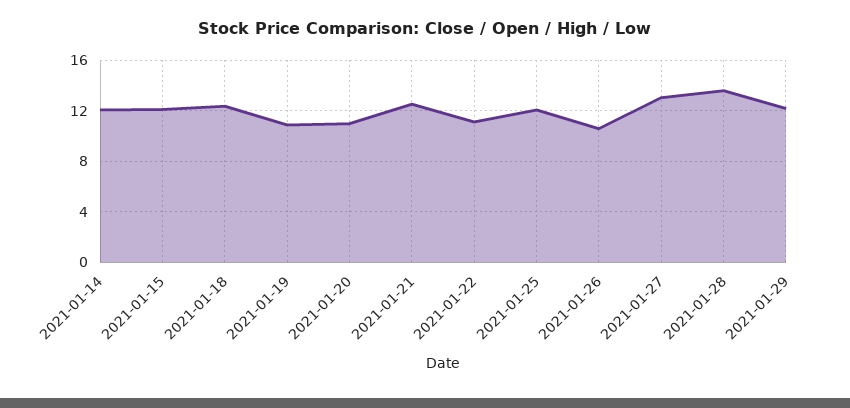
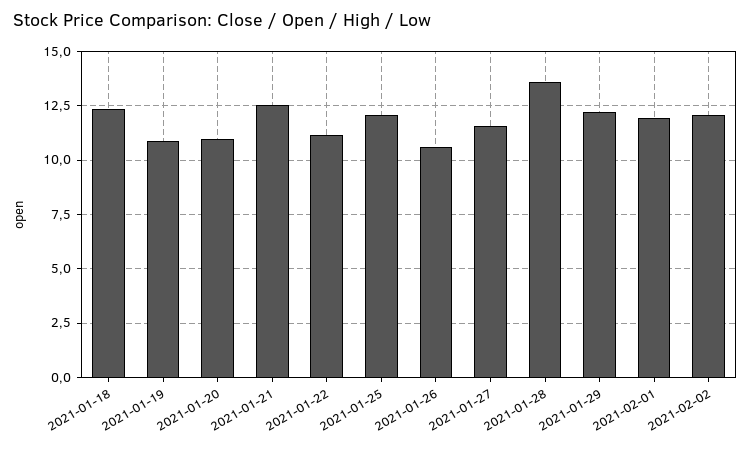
2021-01-14: 12 -> none
2021-01-15: 12 -> none
2021-01-27: 13 -> 11.5
2021-02-01: none -> 12
2021-02-02: none -> 12

